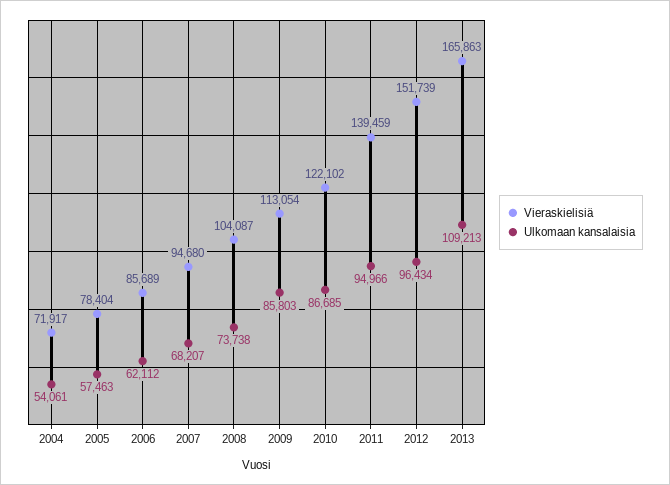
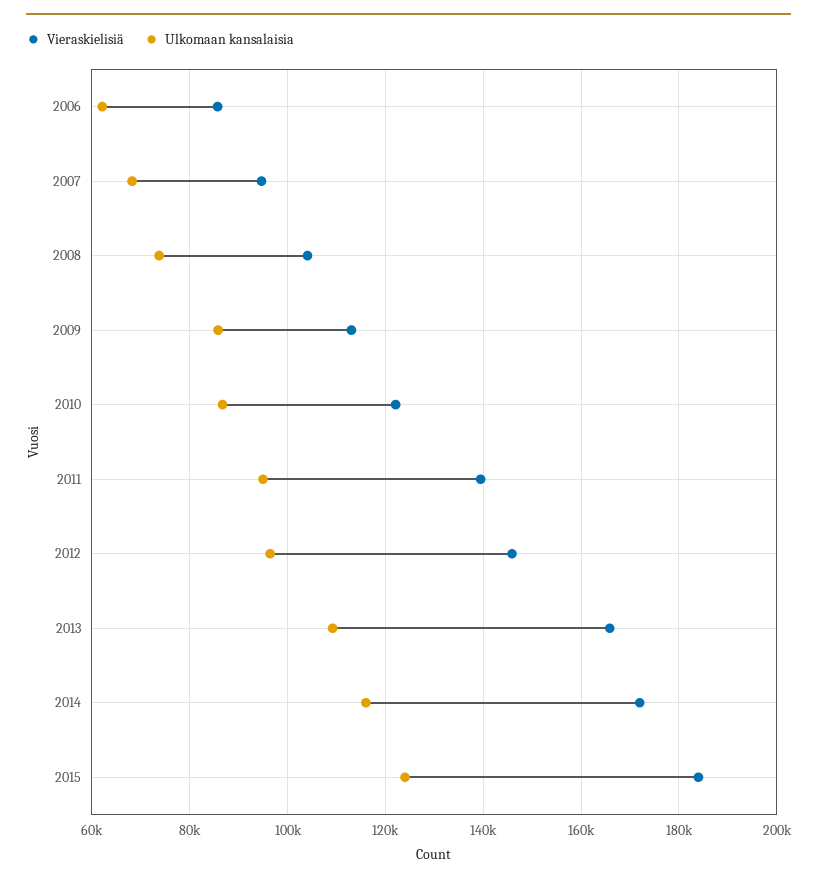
Vieraskielisiä, 2004: 71917 -> none
Ulkomaan kansalaisia, 2004: 54061 -> none
Vieraskielisiä, 2005: 78404 -> none
Ulkomaan kansalaisia, 2005: 57463 -> none
Vieraskielisiä, 2012: 151739 -> 146000
Vieraskielisiä, 2014: none -> 172000
Ulkomaan kansalaisia, 2014: none -> 116000
Vieraskielisiä, 2015: none -> 184000
Ulkomaan kansalaisia, 2015: none -> 124000

